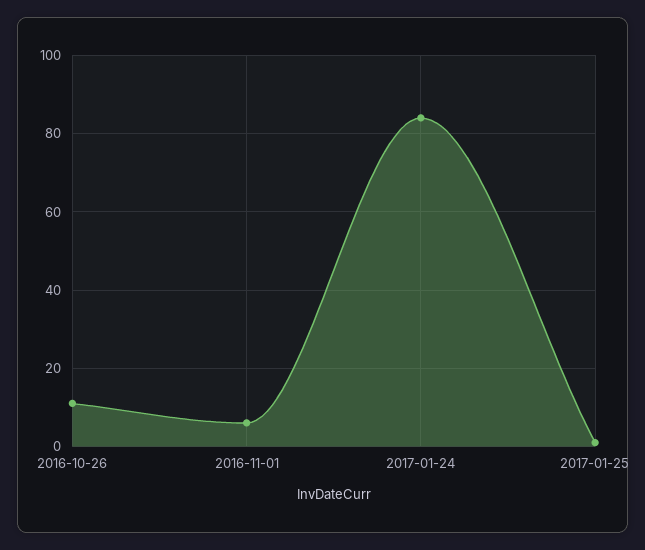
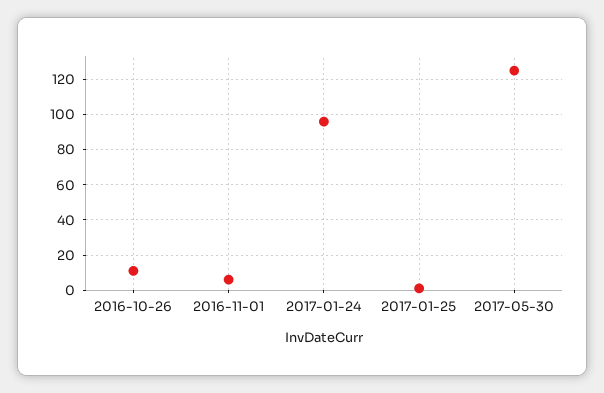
2017-01-24: 85 -> 95
2017-05-30: none -> 125

